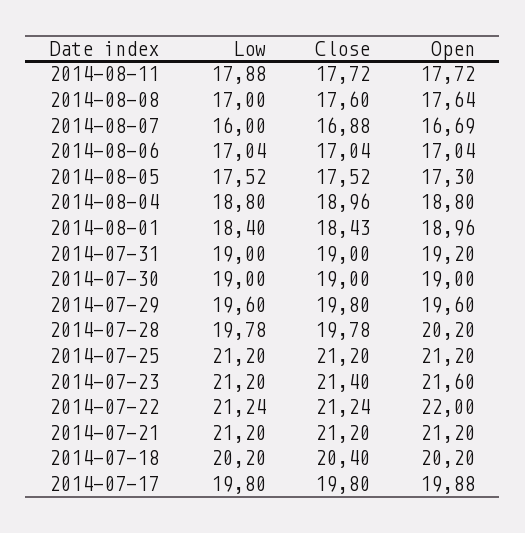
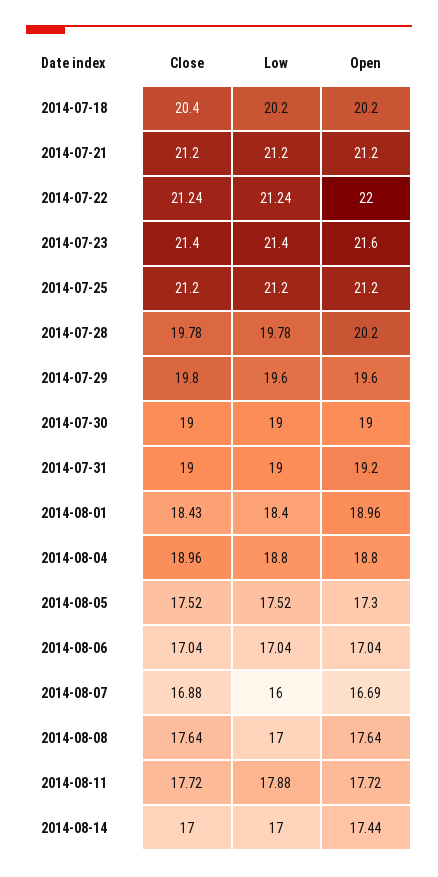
Close, 2014-08-08: 17.6 -> 17.64
Low, 2014-07-23: 21.2 -> 21.4
Low, 2014-07-17: 19.8 -> none
Close, 2014-07-17: 19.8 -> none
Open, 2014-07-17: 19.88 -> none
Close, 2014-08-14: none -> 17
Low, 2014-08-14: none -> 17
Open, 2014-08-14: none -> 17.44

